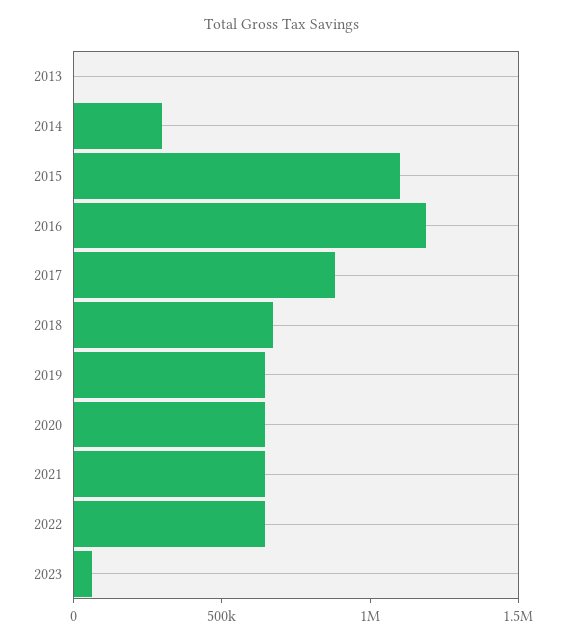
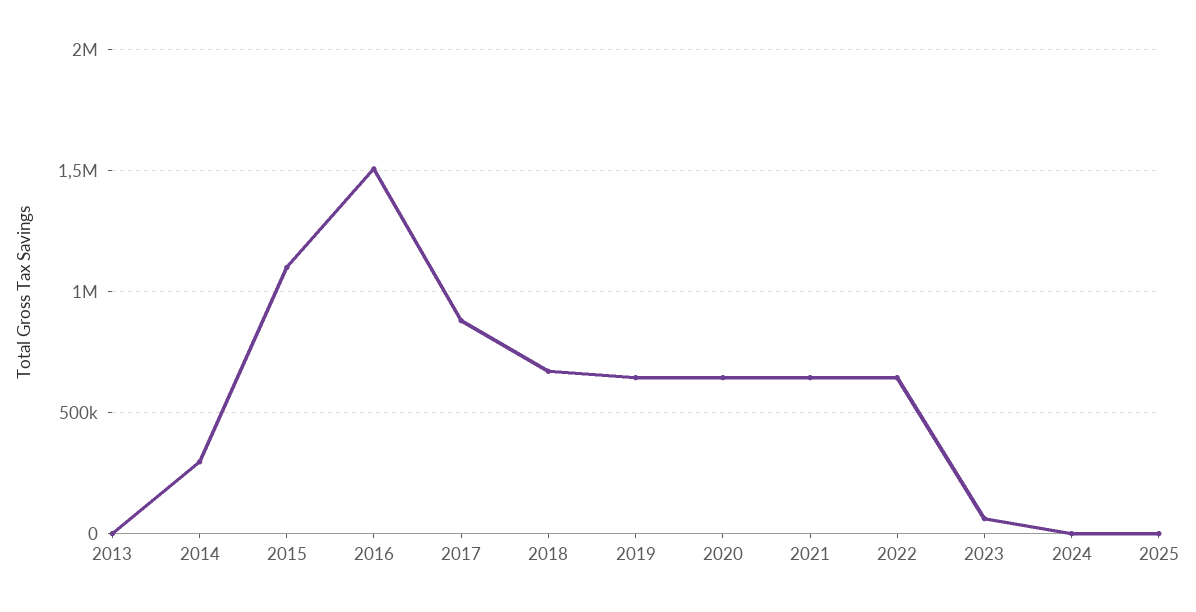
2016: 1200000 -> 1500000
2024: none -> 0
2025: none -> 0

